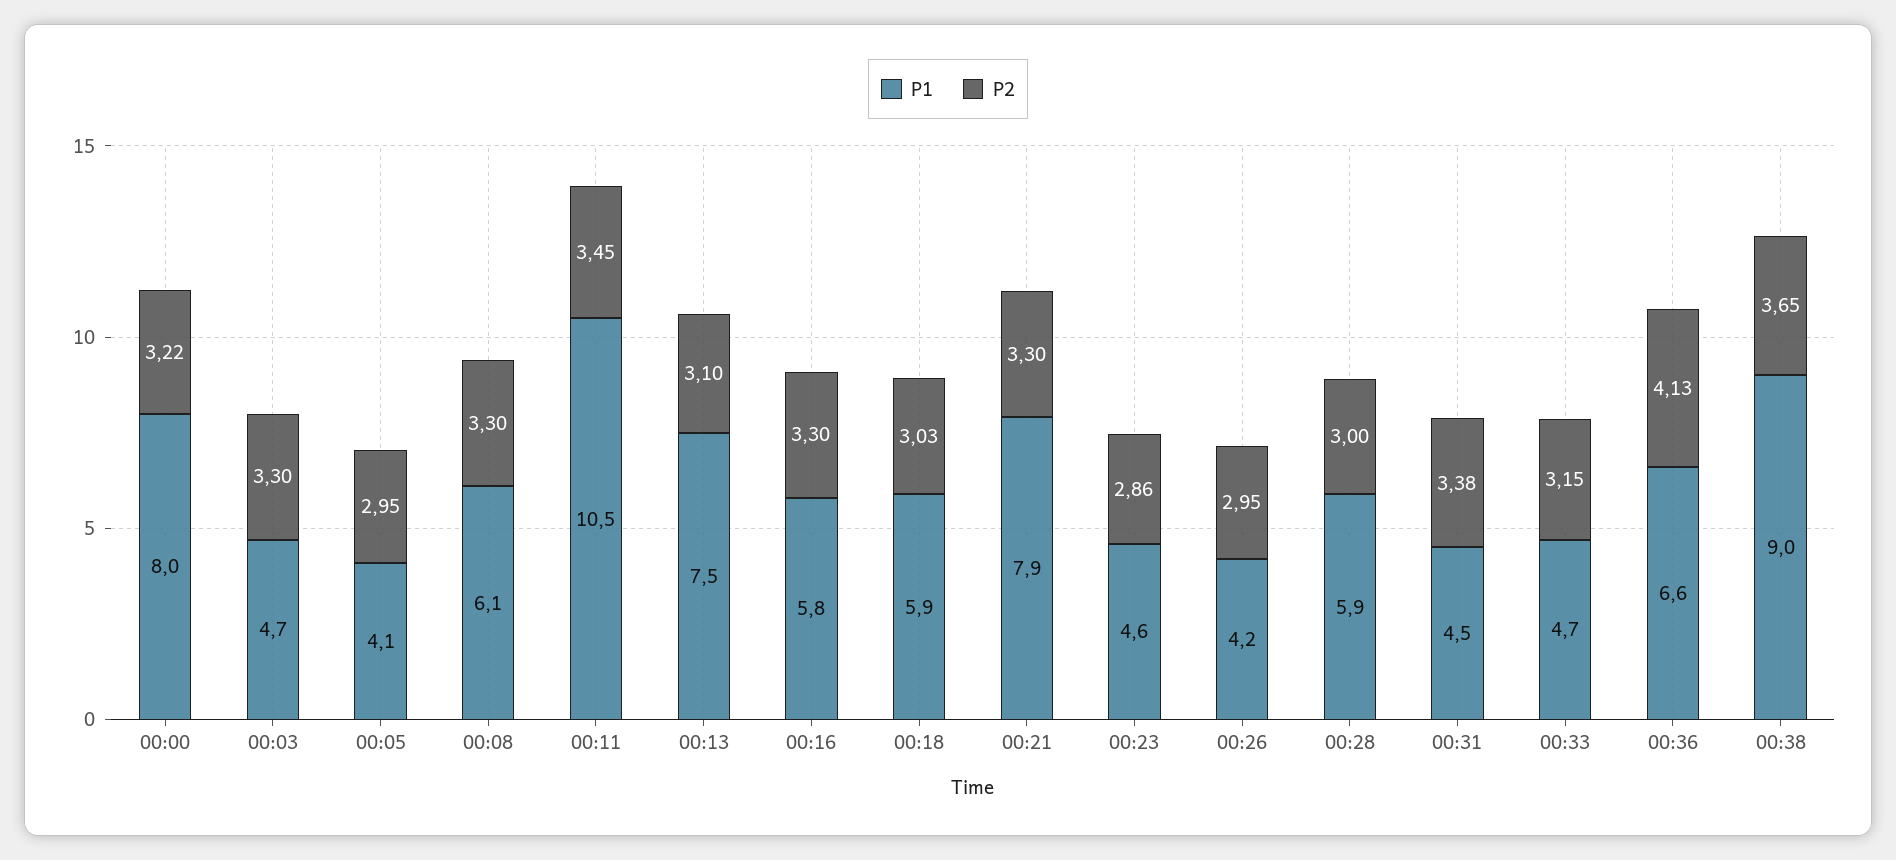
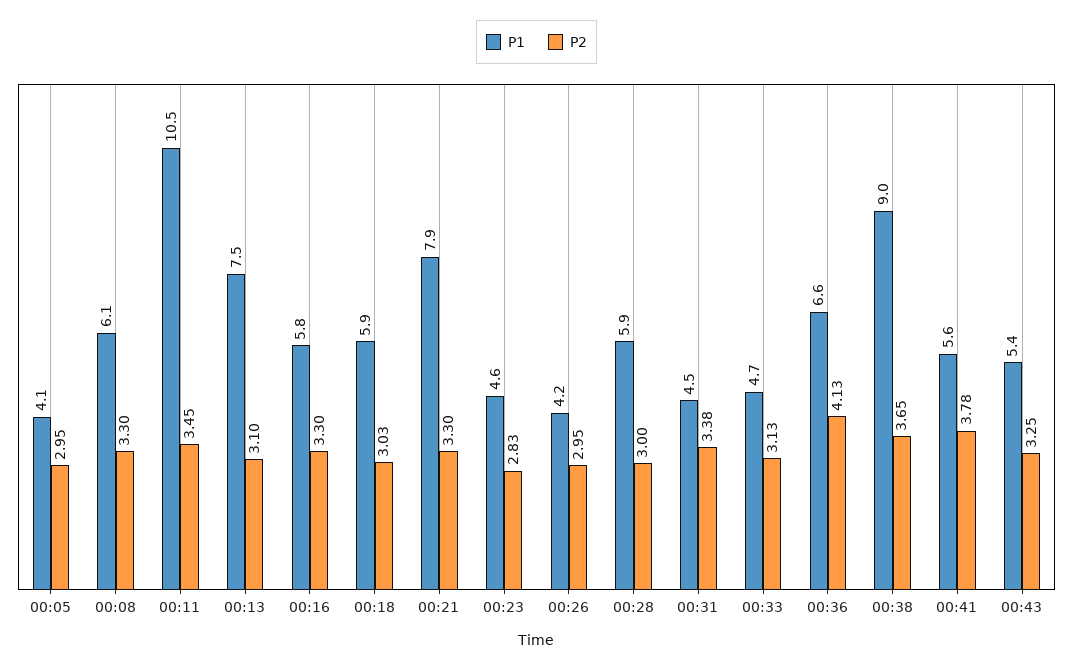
P1, 00:00: 8 -> none
P2, 00:00: 3.22 -> none
P1, 00:03: 4.7 -> none
P2, 00:03: 3.3 -> none
P2, 00:23: 2.86 -> 2.83
P2, 00:33: 3.15 -> 3.13
P1, 00:41: none -> 5.6
P2, 00:41: none -> 3.78
P1, 00:43: none -> 5.4
P2, 00:43: none -> 3.25

